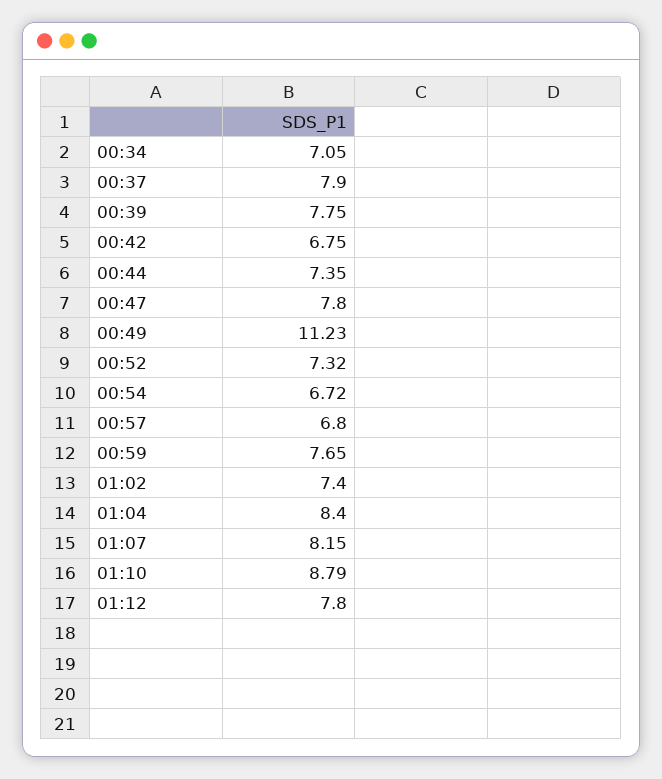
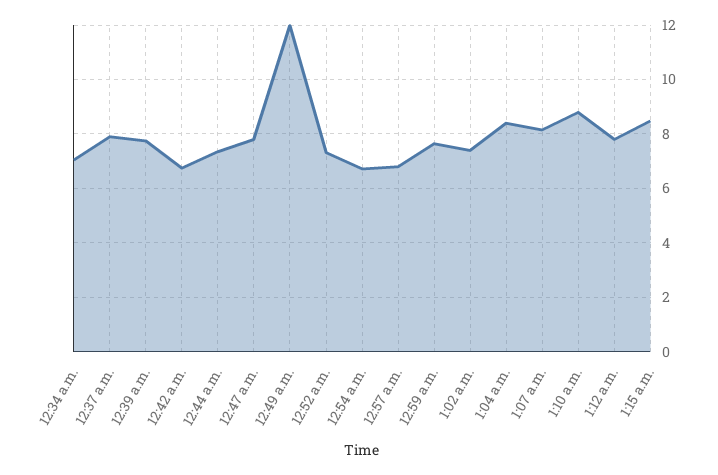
00:49: 11.23 -> 12
1:15 a.m.: none -> 8.5

